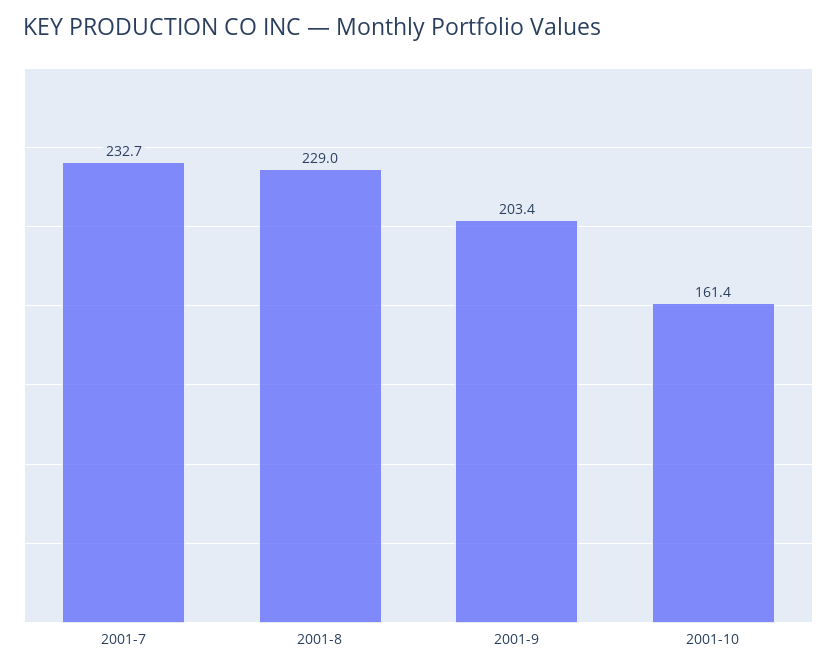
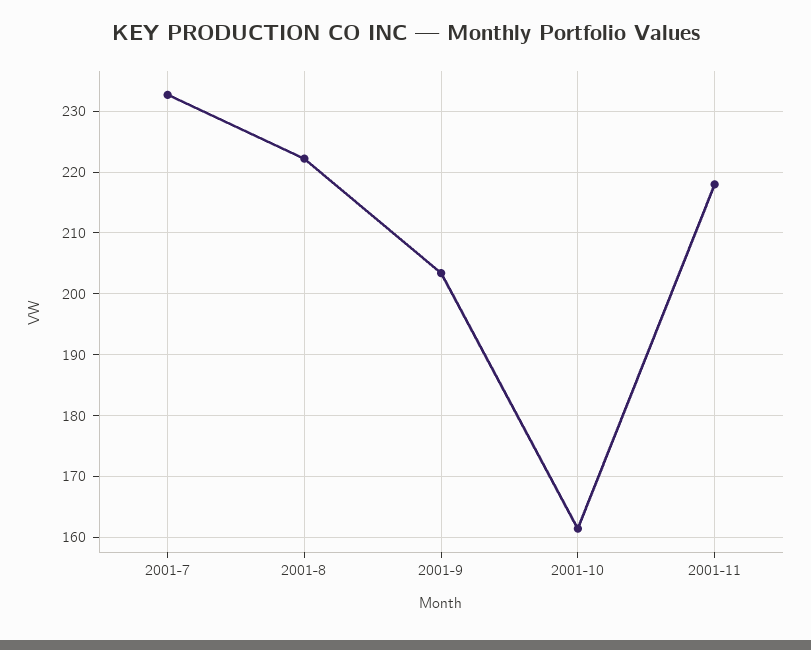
2001-8: 229 -> 222
2001-11: none -> 218

